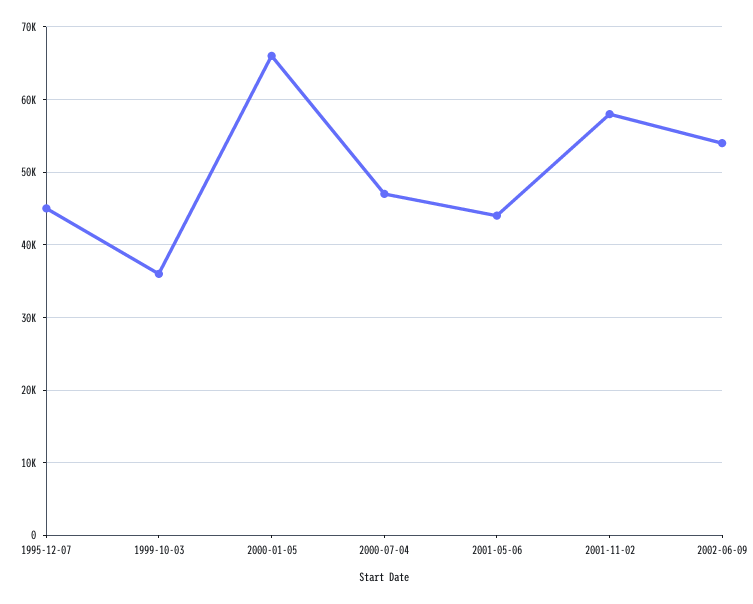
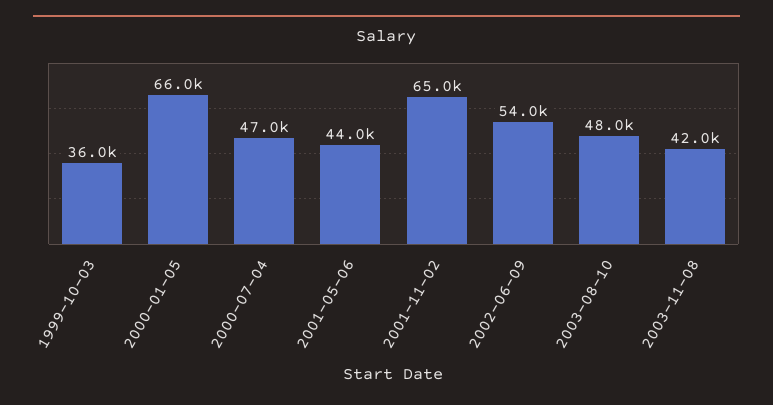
1995-12-07: 45000 -> none
2001-11-02: 58000 -> 65000
2003-08-10: none -> 48000
2003-11-08: none -> 42000

